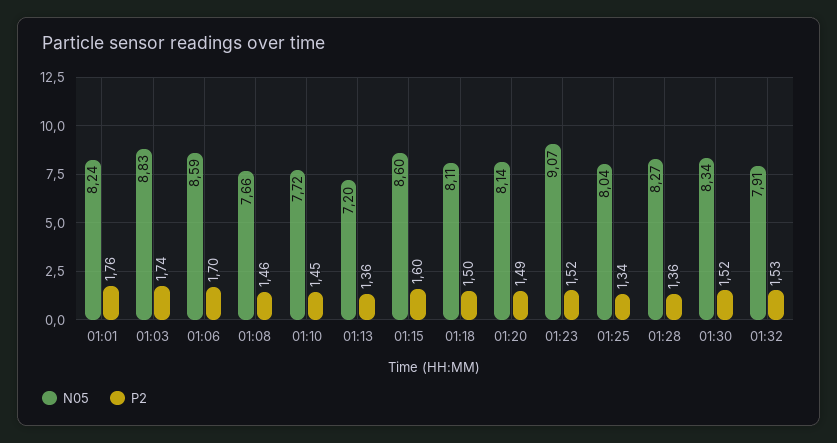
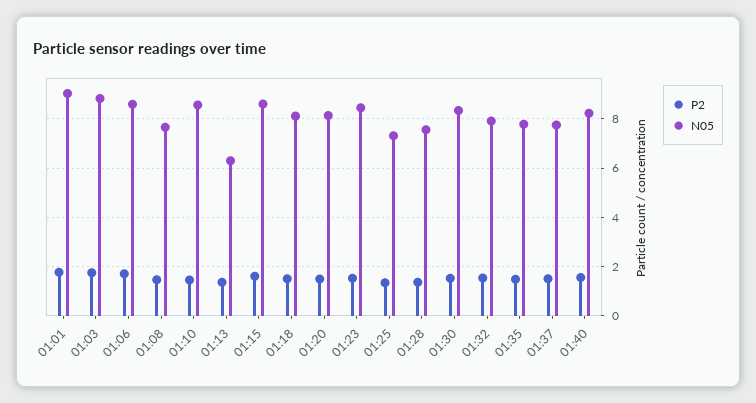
N05, 01:01: 8.24 -> 9
N05, 01:10: 7.72 -> 8.5
N05, 01:13: 7.2 -> 6.25
N05, 01:23: 9.07 -> 8.5
N05, 01:25: 8.04 -> 7.25
N05, 01:28: 8.27 -> 7.5
P2, 01:35: none -> 1.5
N05, 01:35: none -> 7.75
P2, 01:37: none -> 1.5
N05, 01:37: none -> 7.75
P2, 01:40: none -> 1.5
N05, 01:40: none -> 8.25

